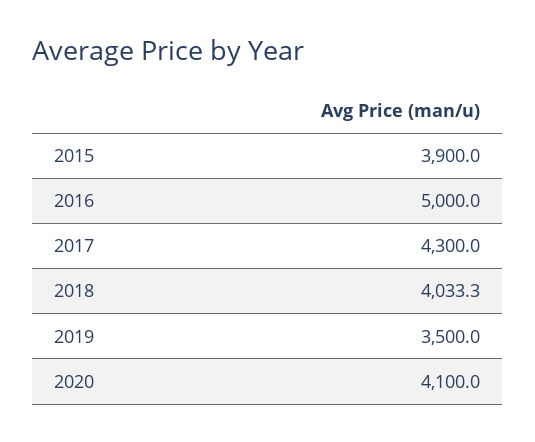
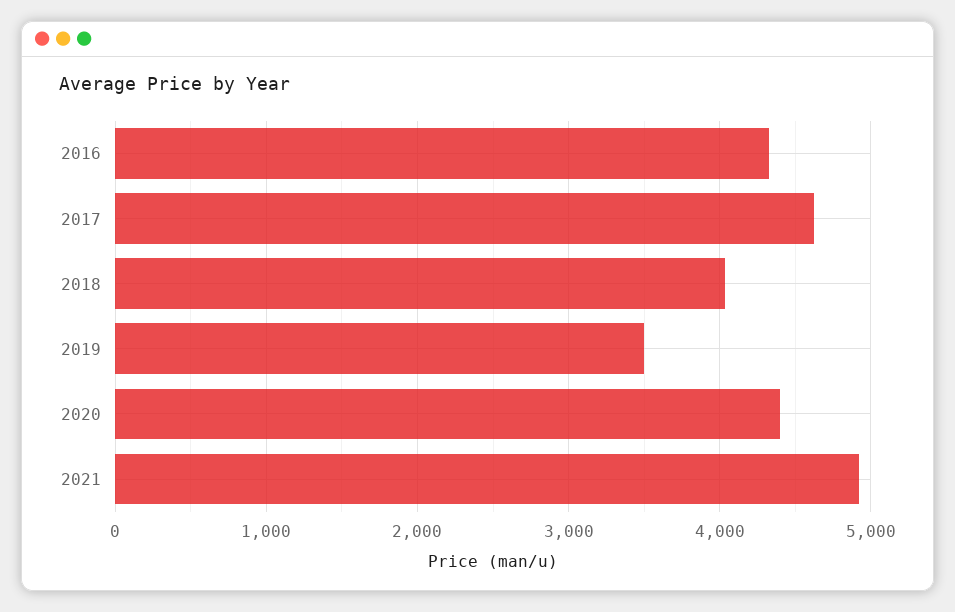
2015: 3900 -> none
2016: 5000 -> 4300
2017: 4300 -> 4600
2020: 4100 -> 4400
2021: none -> 4900

